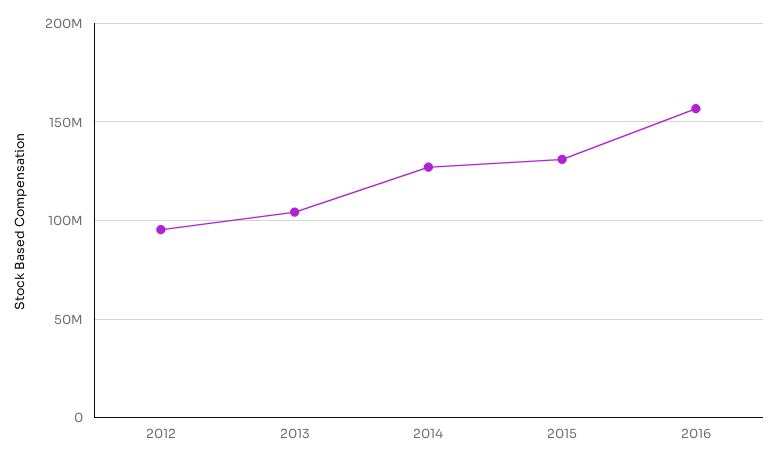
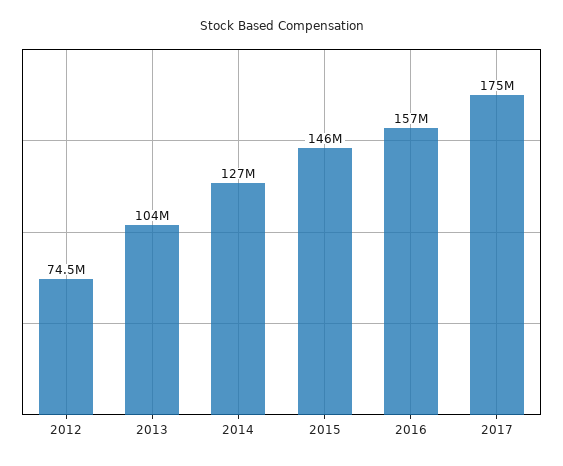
2012: 95000000 -> 74500000
2015: 130000000 -> 146000000
2017: none -> 175000000

